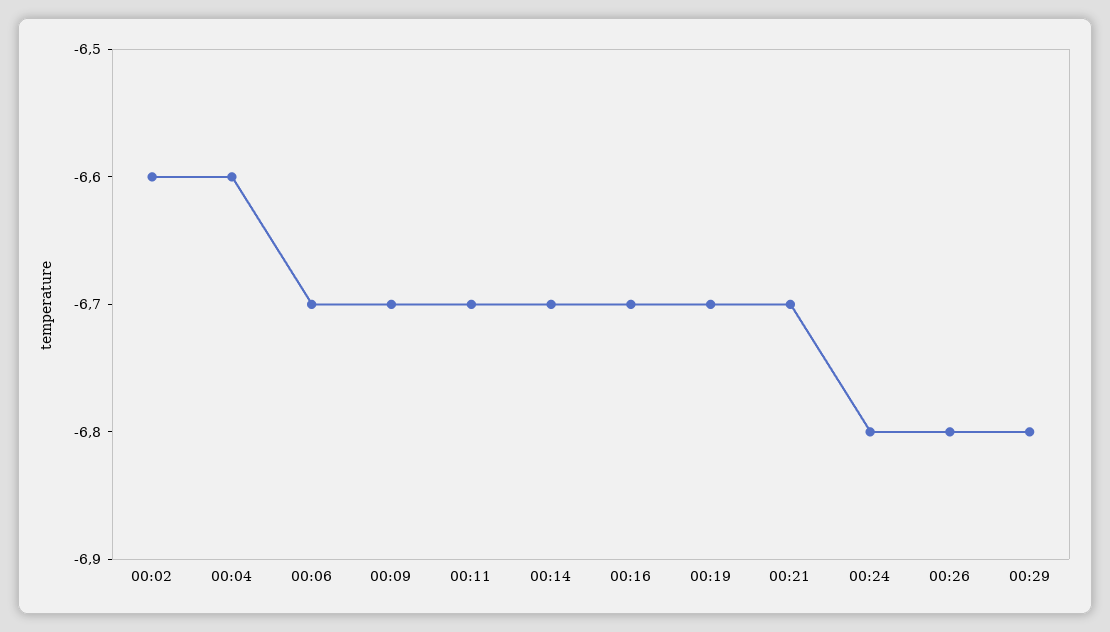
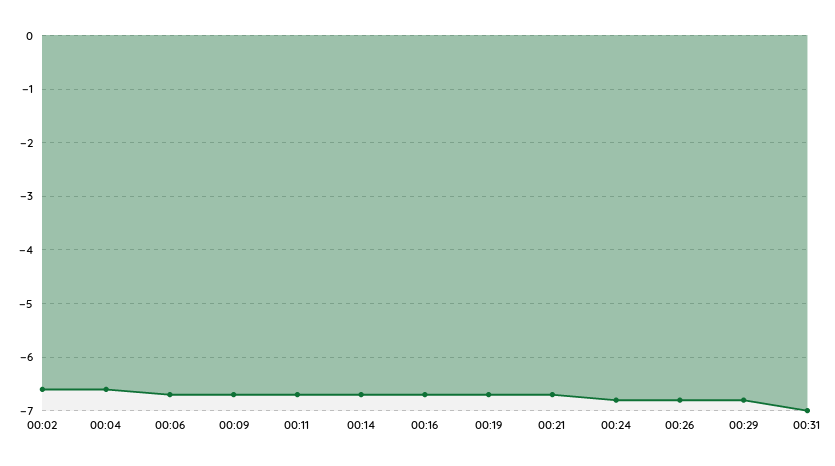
00:31: none -> -7

